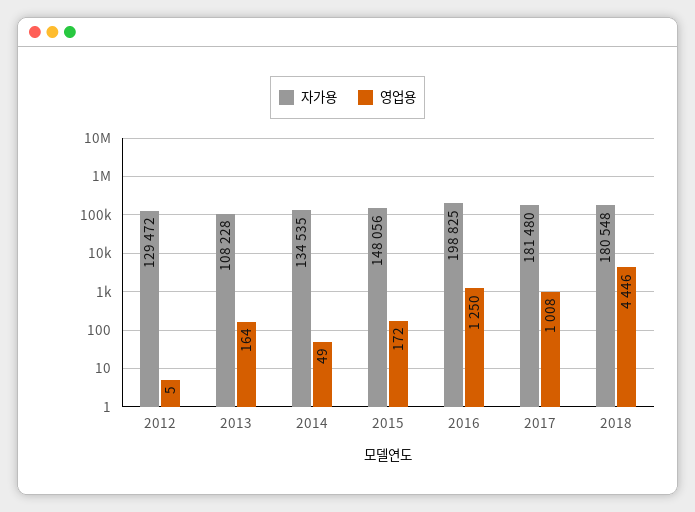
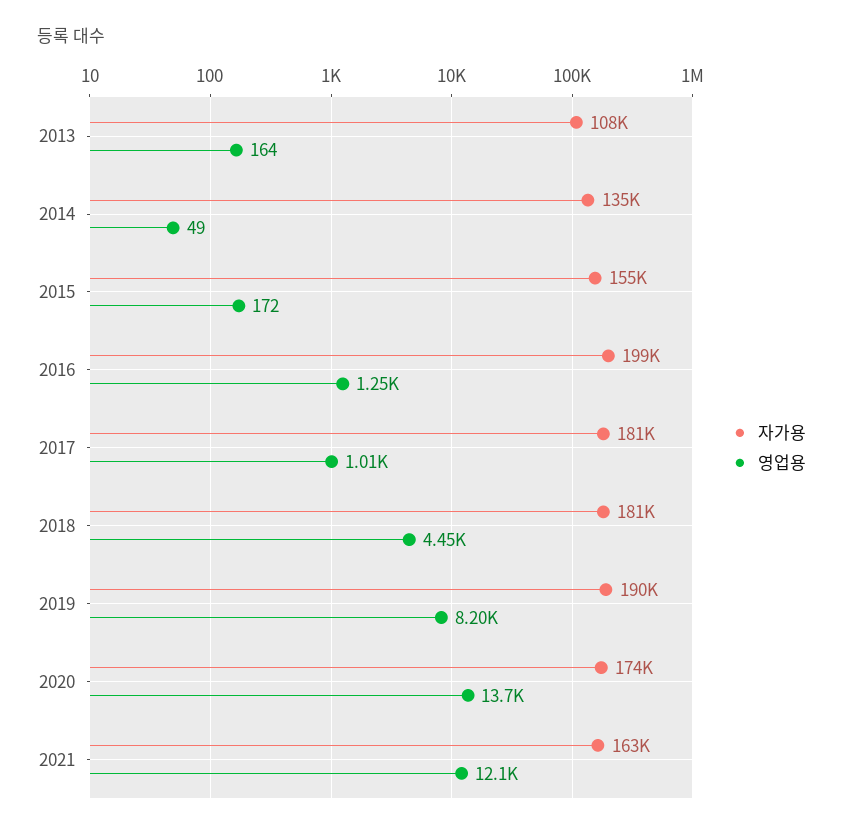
자가용, 2012: 129472 -> none
영업용, 2012: 5 -> none
자가용, 2015: 148056 -> 155000
자가용, 2019: none -> 190000
영업용, 2019: none -> 8200
자가용, 2020: none -> 174000
영업용, 2020: none -> 13700
자가용, 2021: none -> 163000
영업용, 2021: none -> 12100

